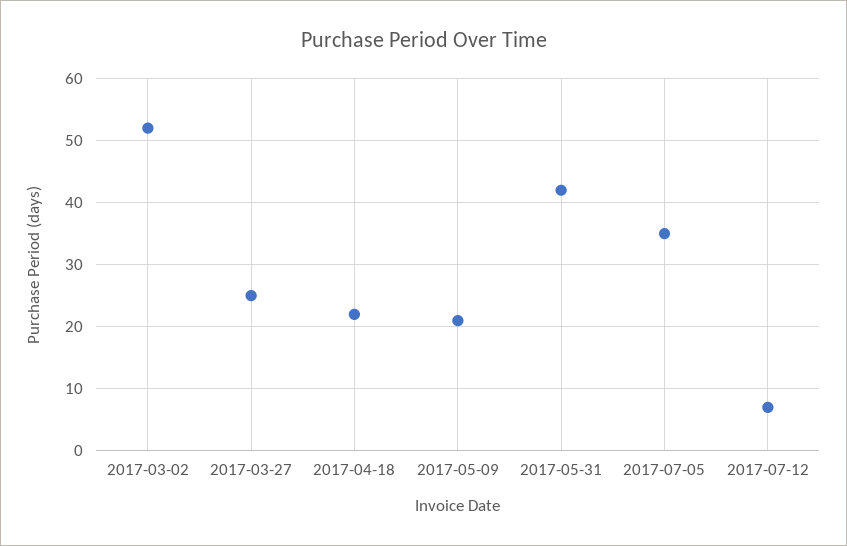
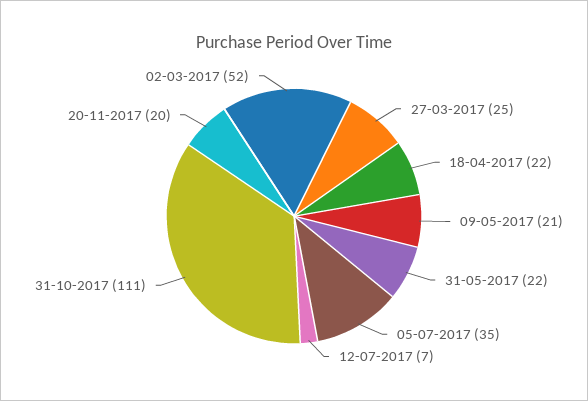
2017-05-31: 42 -> 22
31-10-2017: none -> 111
20-11-2017: none -> 20

